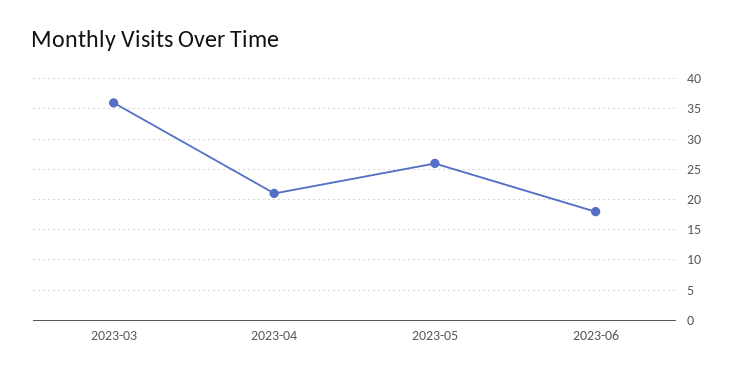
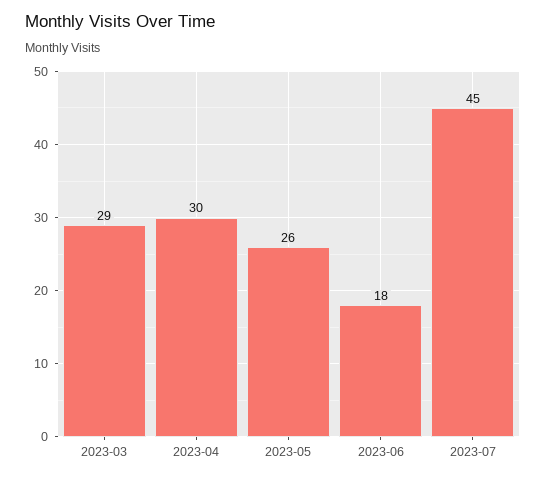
2023-03: 36 -> 29
2023-04: 21 -> 30
2023-07: none -> 45

